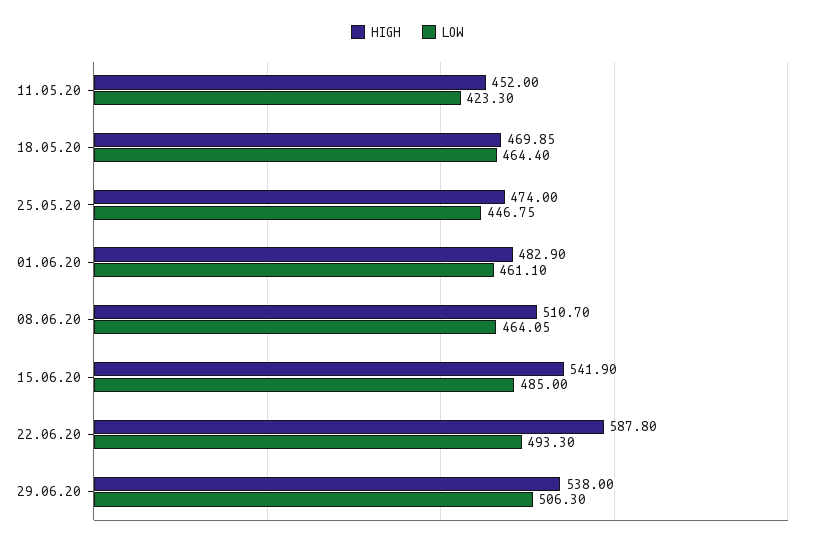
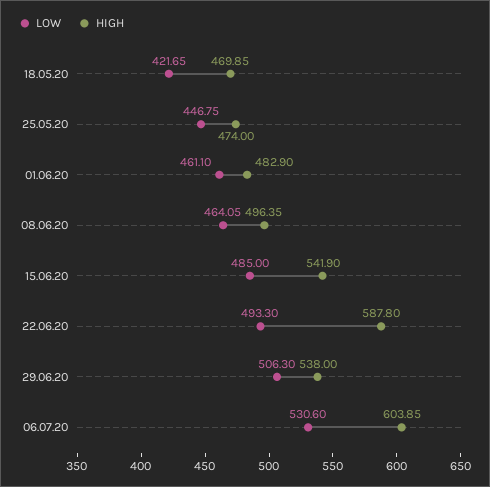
HIGH, 11.05.20: 452 -> none
LOW, 11.05.20: 423.3 -> none
LOW, 18.05.20: 464.4 -> 421.65
HIGH, 08.06.20: 510.7 -> 496.35
LOW, 06.07.20: none -> 530.6
HIGH, 06.07.20: none -> 603.85

